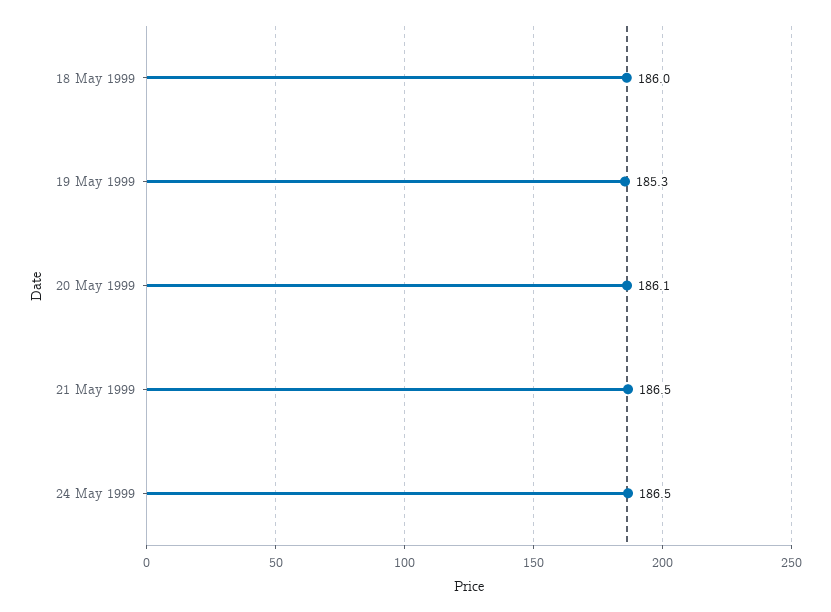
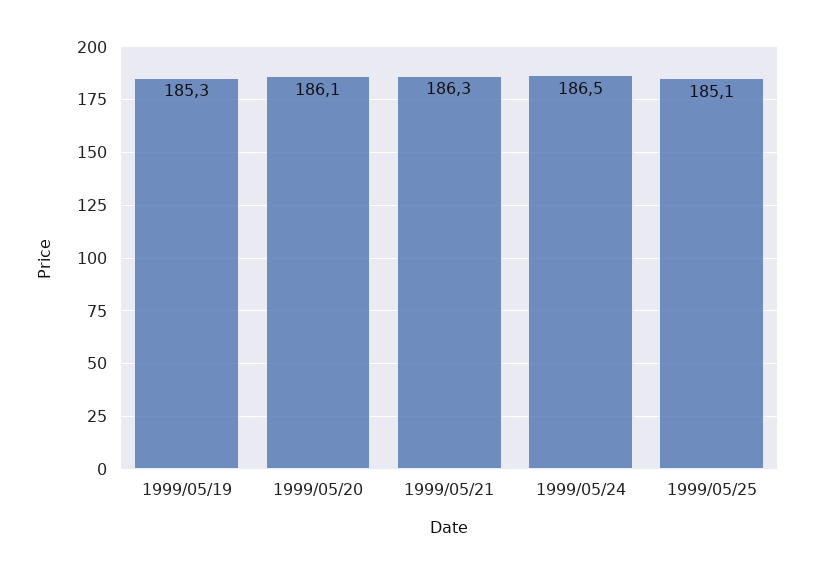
18 May 1999: 186 -> none
21 May 1999: 186.5 -> 186.3
1999/05/25: none -> 185.1

